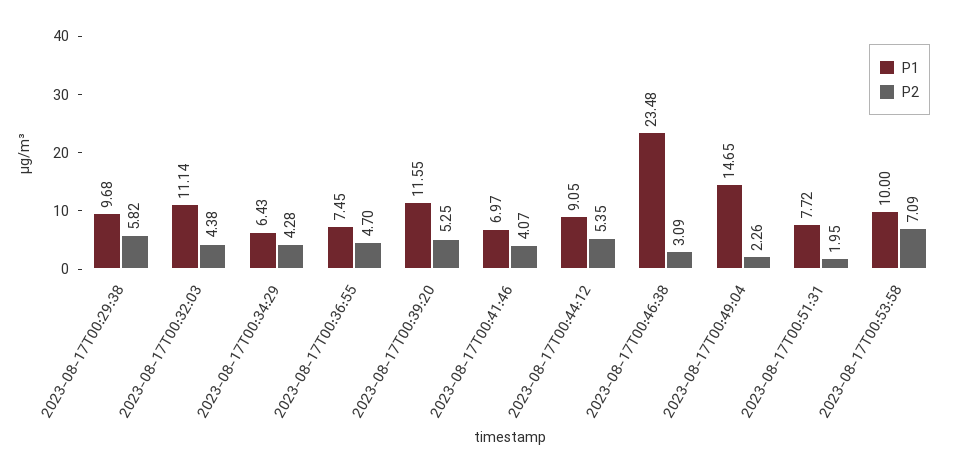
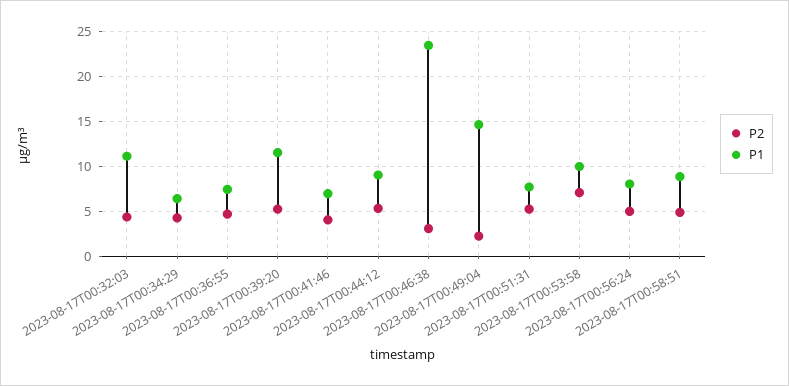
P1, 2023-08-17T00:29:38: 9.68 -> none
P2, 2023-08-17T00:29:38: 5.82 -> none
P2, 2023-08-17T00:51:31: 1.95 -> 5
P2, 2023-08-17T00:56:24: none -> 5
P1, 2023-08-17T00:56:24: none -> 8
P2, 2023-08-17T00:58:51: none -> 5
P1, 2023-08-17T00:58:51: none -> 9

